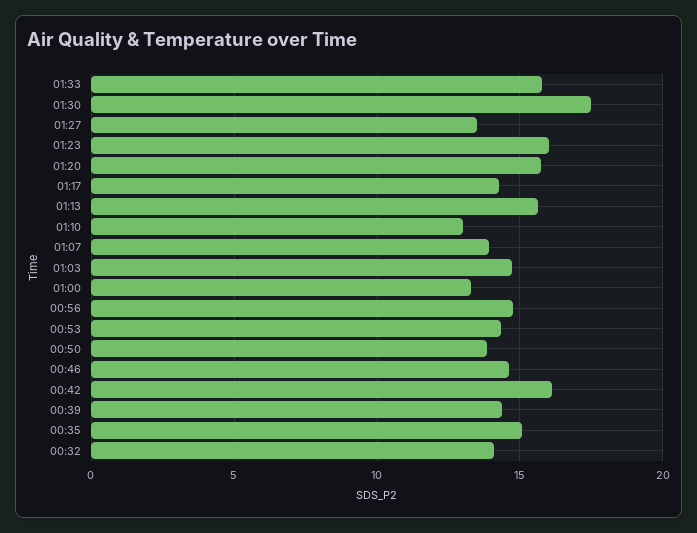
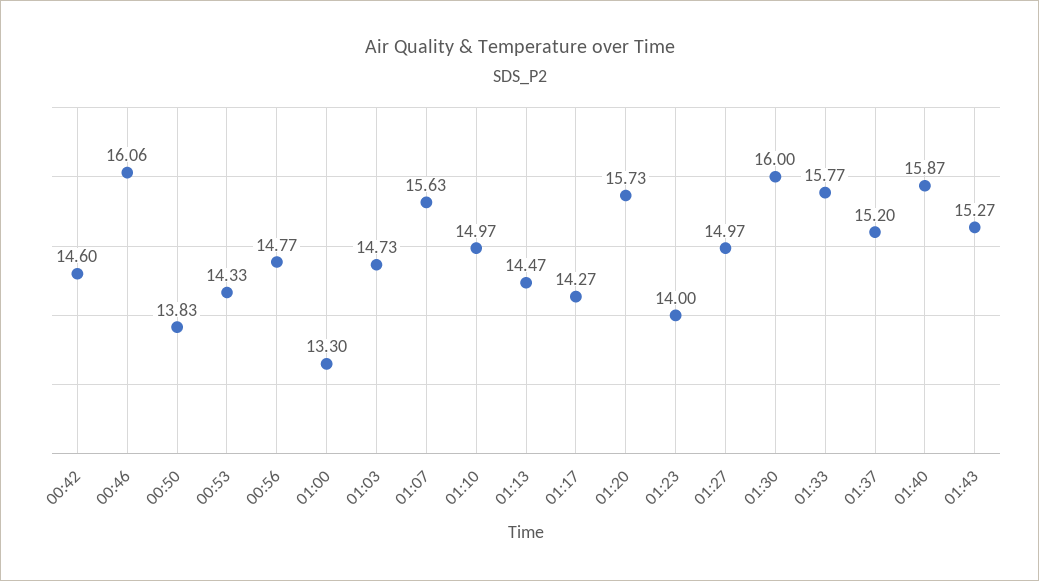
01:30: 17.5 -> 16
01:27: 13.5 -> 14.97
01:23: 16 -> 14
01:13: 15.5 -> 14.47
01:10: 13 -> 14.97
01:07: 14 -> 15.63
00:46: 14.5 -> 16.06
00:42: 16 -> 14.6
00:39: 14.5 -> none
00:35: 15 -> none
00:32: 14 -> none
01:37: none -> 15.2
01:40: none -> 15.87
01:43: none -> 15.27

